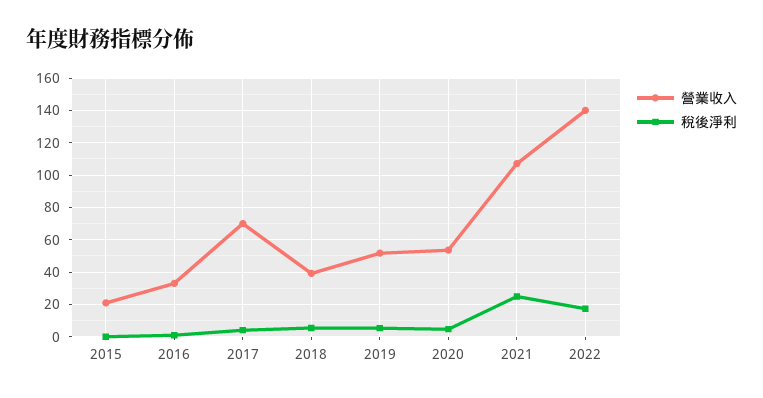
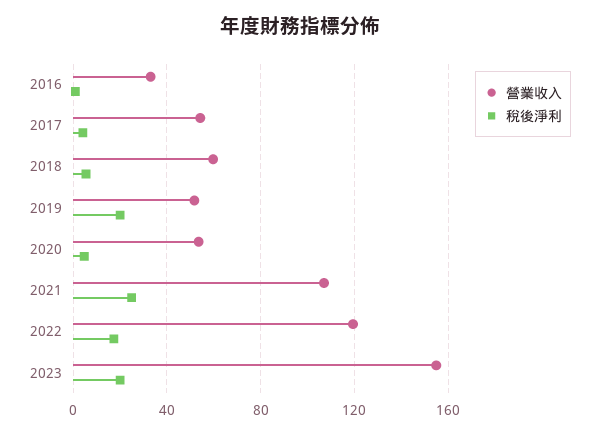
營業收入, 2015: 20 -> none
稅後淨利, 2015: 0 -> none
營業收入, 2017: 70 -> 55
營業收入, 2018: 40 -> 60
稅後淨利, 2019: 5 -> 20
營業收入, 2022: 140 -> 120
營業收入, 2023: none -> 155
稅後淨利, 2023: none -> 20

